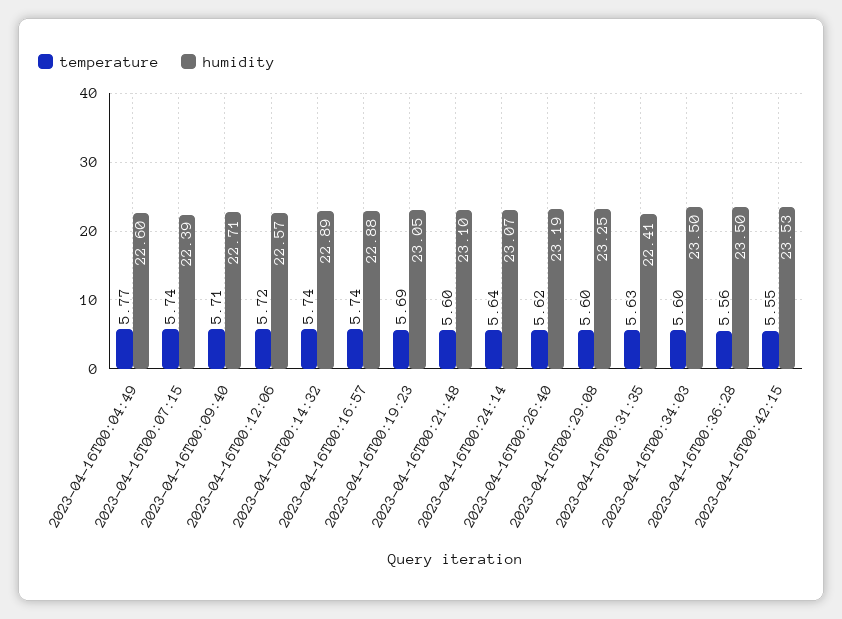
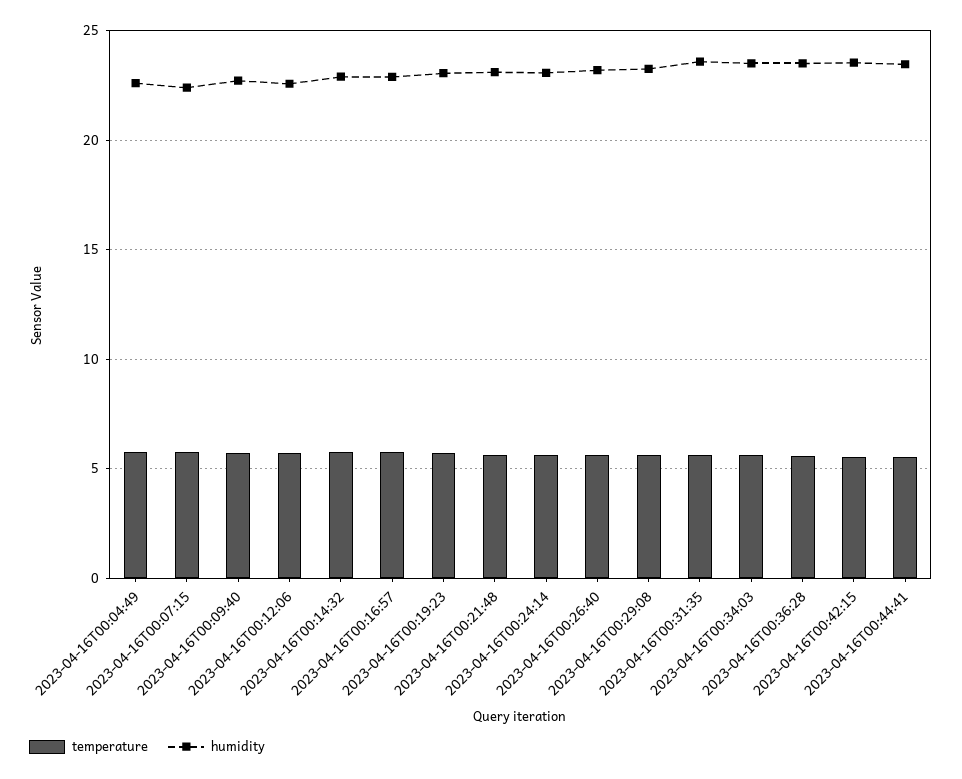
humidity, 2023-04-16T00:31:35: 22.41 -> 23.5
temperature, 2023-04-16T00:44:41: none -> 5.5
humidity, 2023-04-16T00:44:41: none -> 23.5

